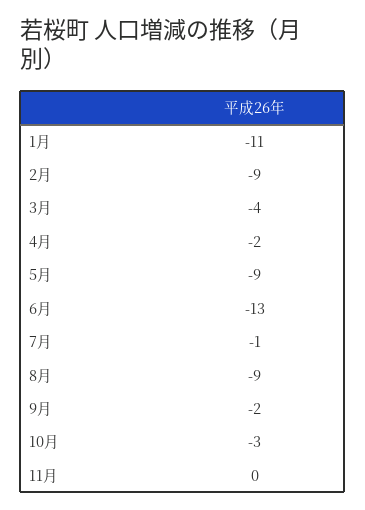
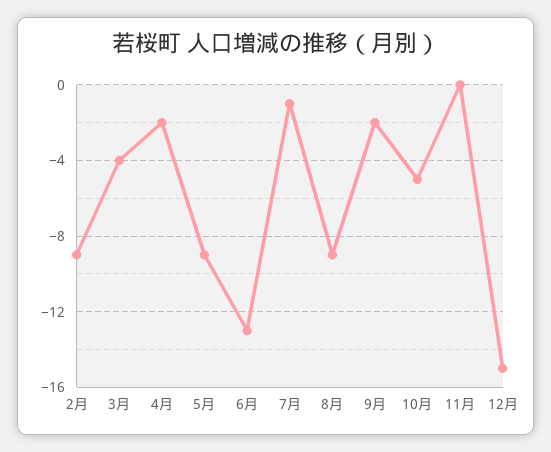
1月: -11 -> none
10月: -3 -> -5
12月: none -> -15

